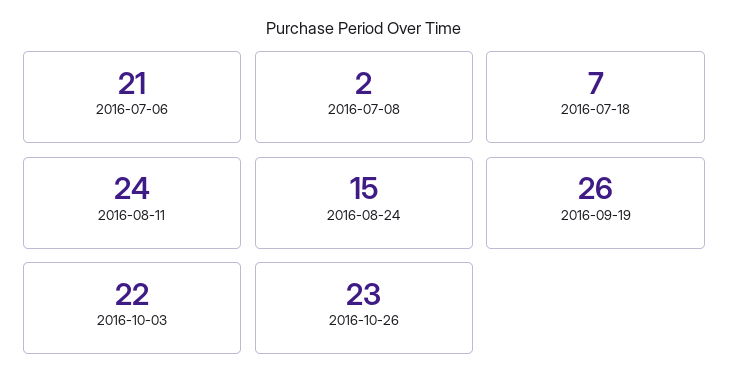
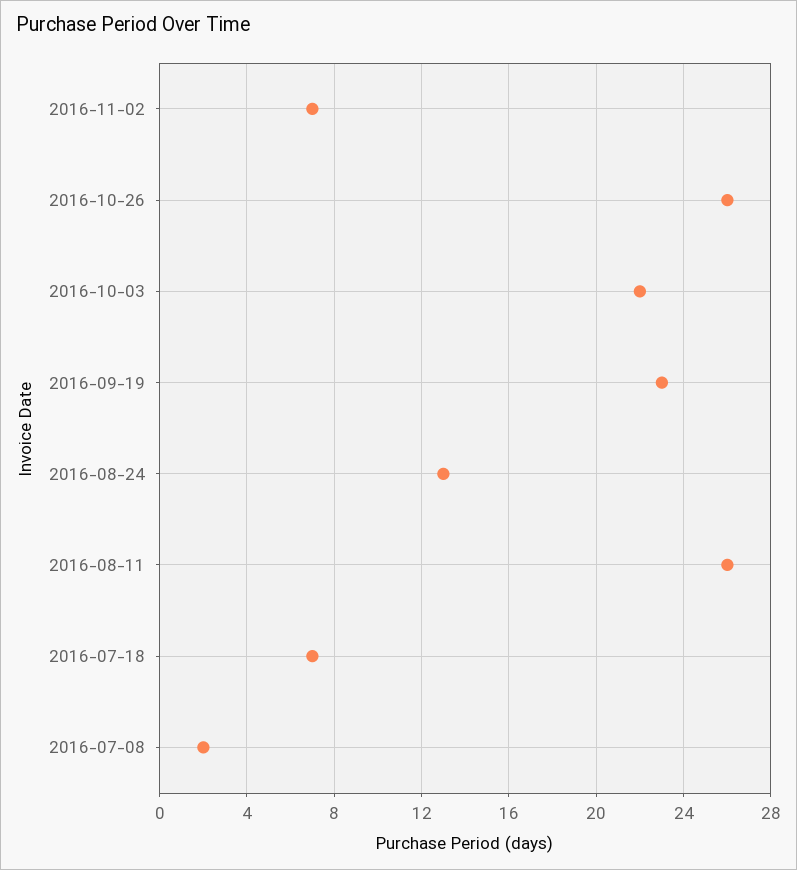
2016-07-06: 21 -> none
2016-08-11: 24 -> 26
2016-08-24: 15 -> 13
2016-09-19: 26 -> 23
2016-10-26: 23 -> 26
2016-11-02: none -> 7

